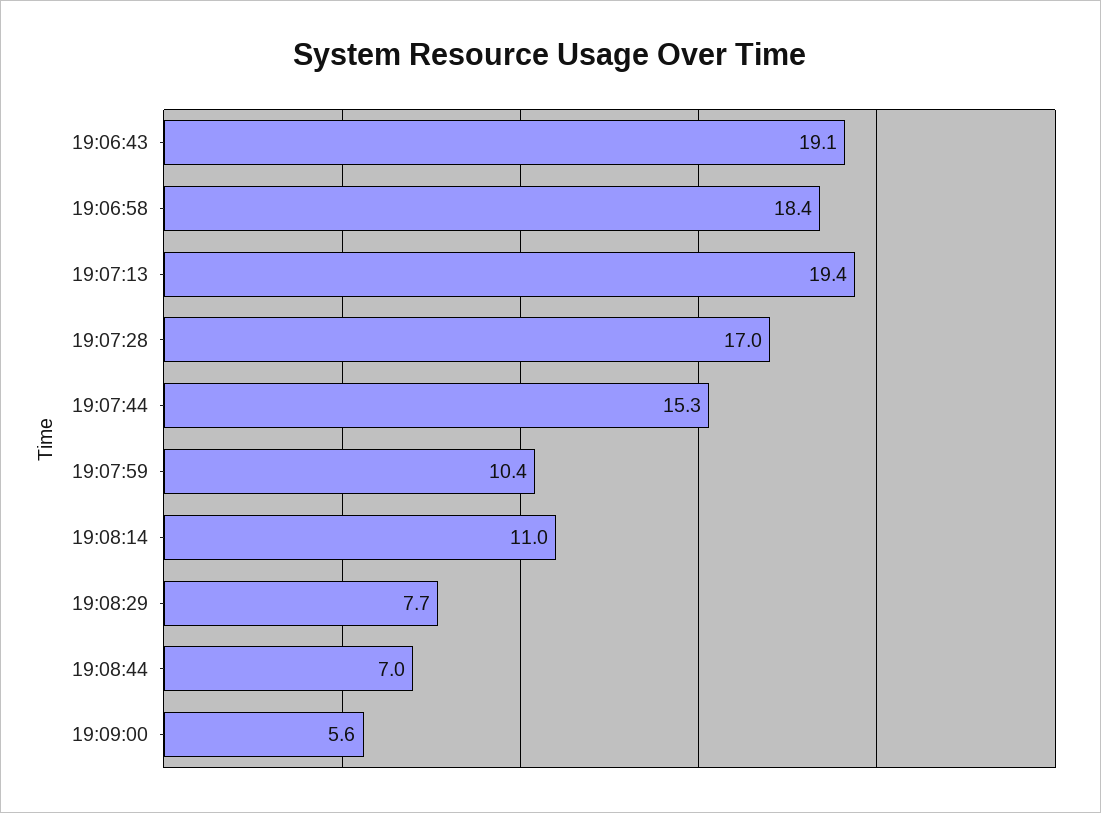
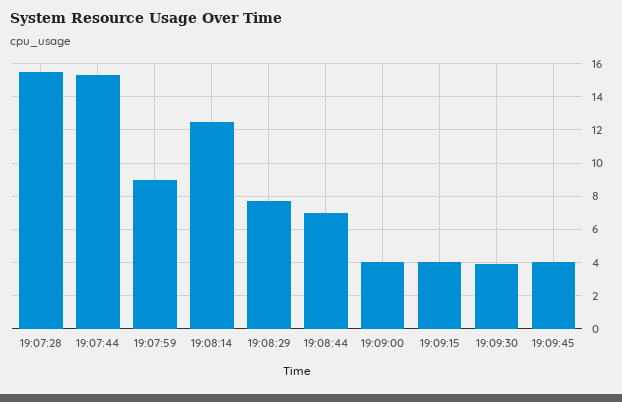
19:06:43: 19.1 -> none
19:06:58: 18.4 -> none
19:07:13: 19.4 -> none
19:07:28: 17 -> 15.5
19:07:59: 10.4 -> 9
19:08:14: 11 -> 12.5
19:09:00: 5.6 -> 4
19:09:15: none -> 4
19:09:30: none -> 4
19:09:45: none -> 4

